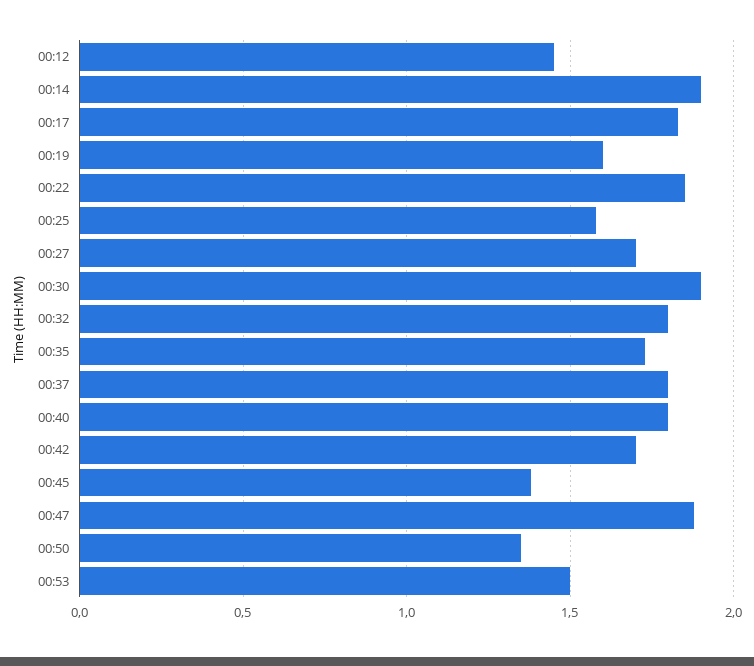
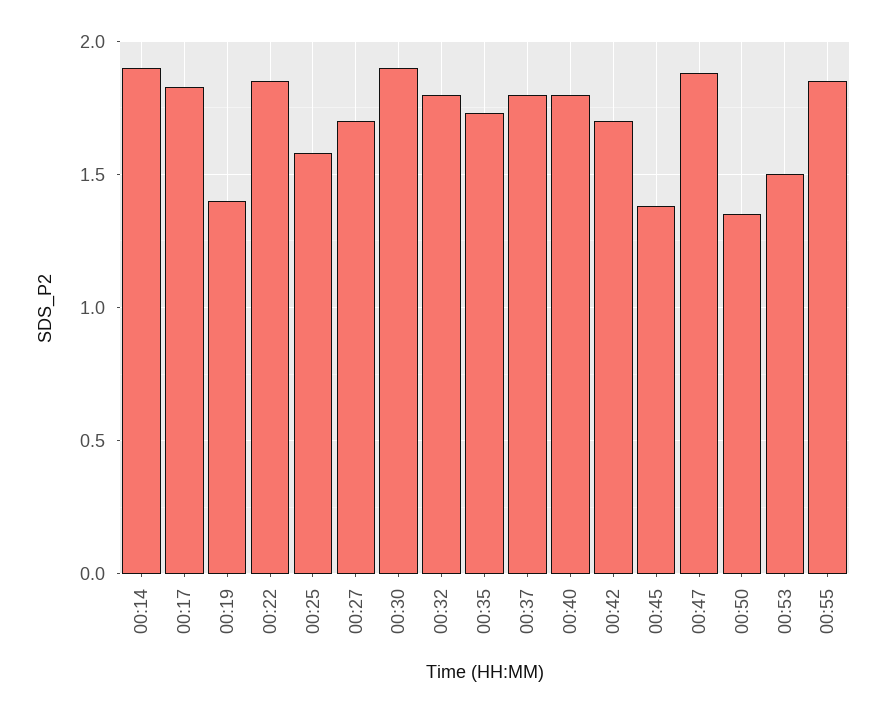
00:12: 1.45 -> none
00:19: 1.6 -> 1.4
00:55: none -> 1.85

